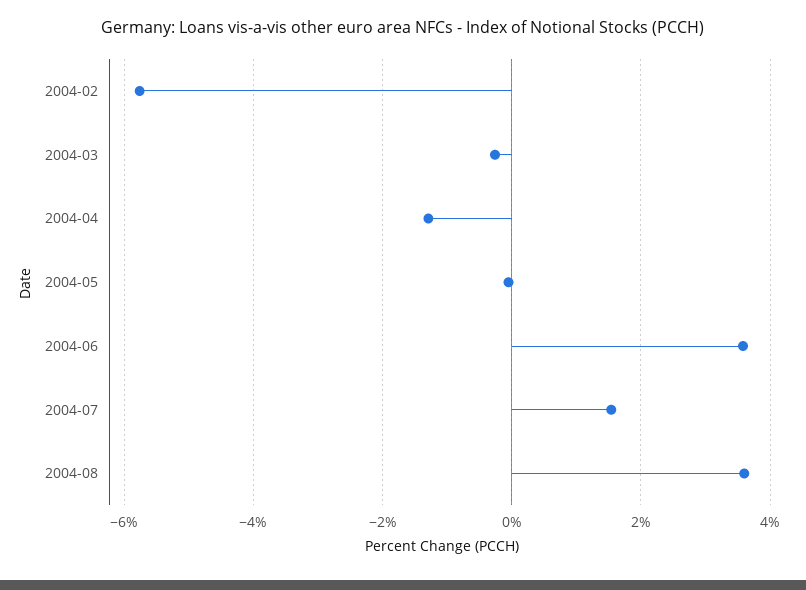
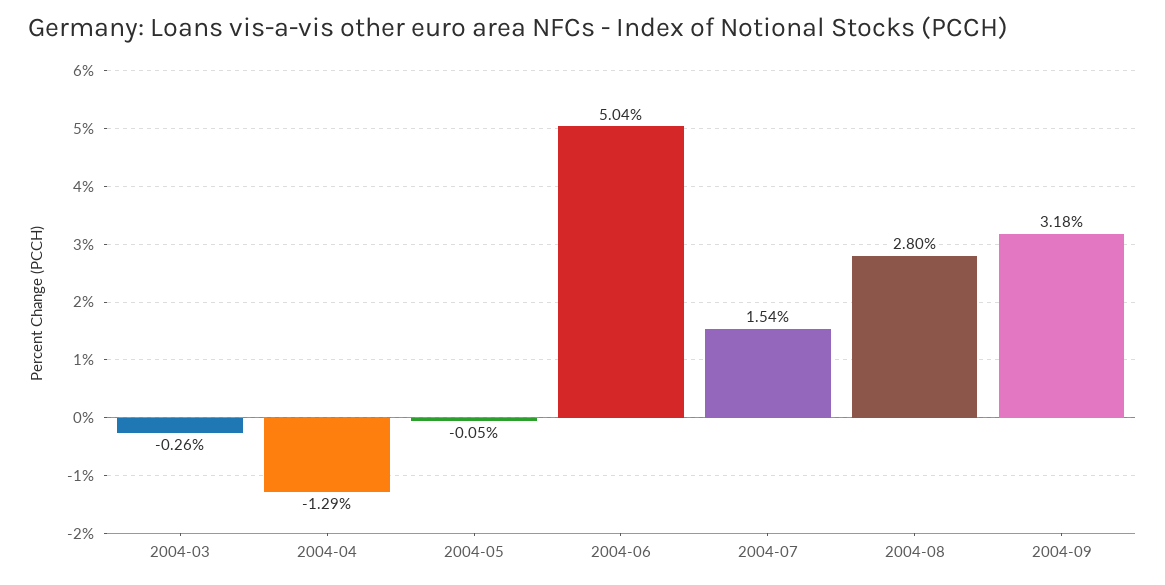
2004-02: -5.8 -> none
2004-06: 3.6 -> 5.04
2004-08: 3.6 -> 2.8
2004-09: none -> 3.18

